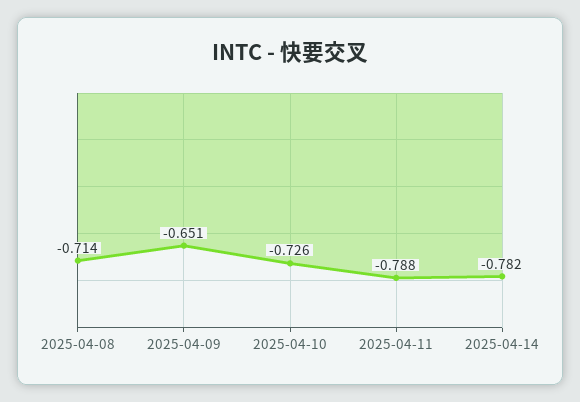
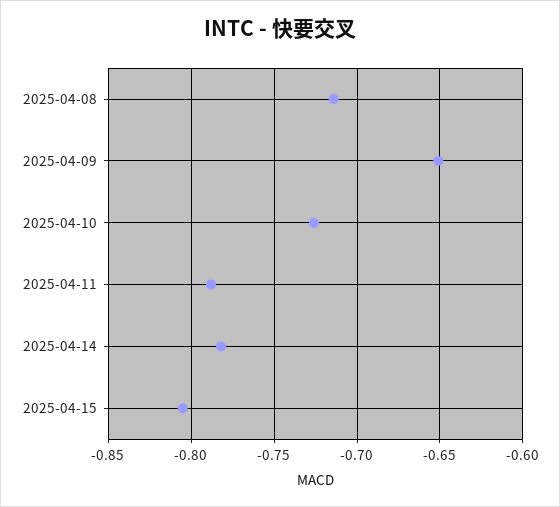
2025-04-15: none -> -0.805

